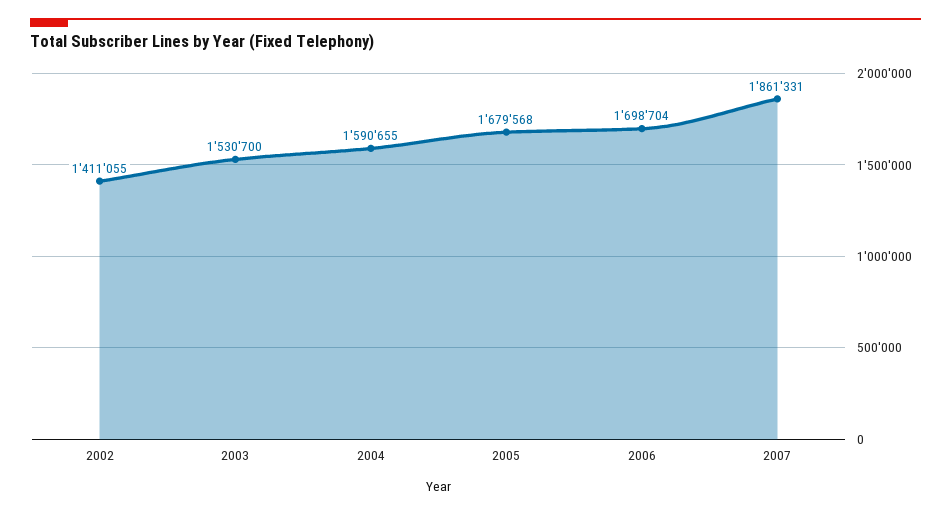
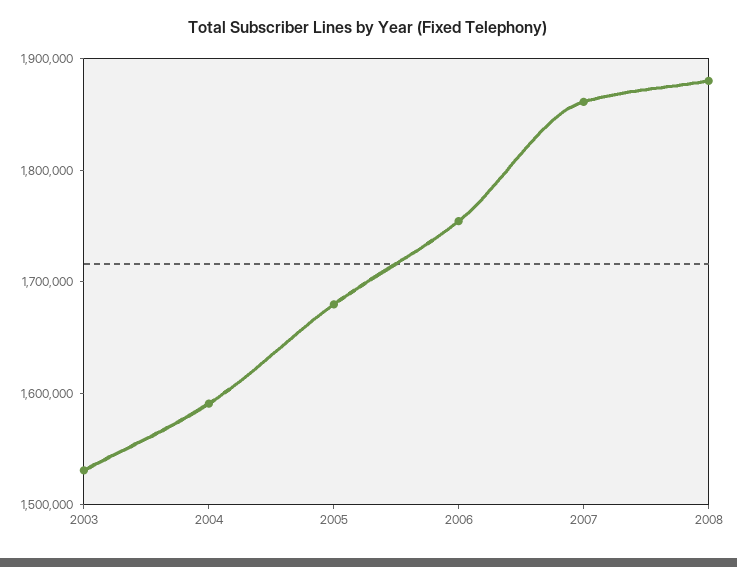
2002: 1411055 -> none
2006: 1698704 -> 1760000
2008: none -> 1880000

